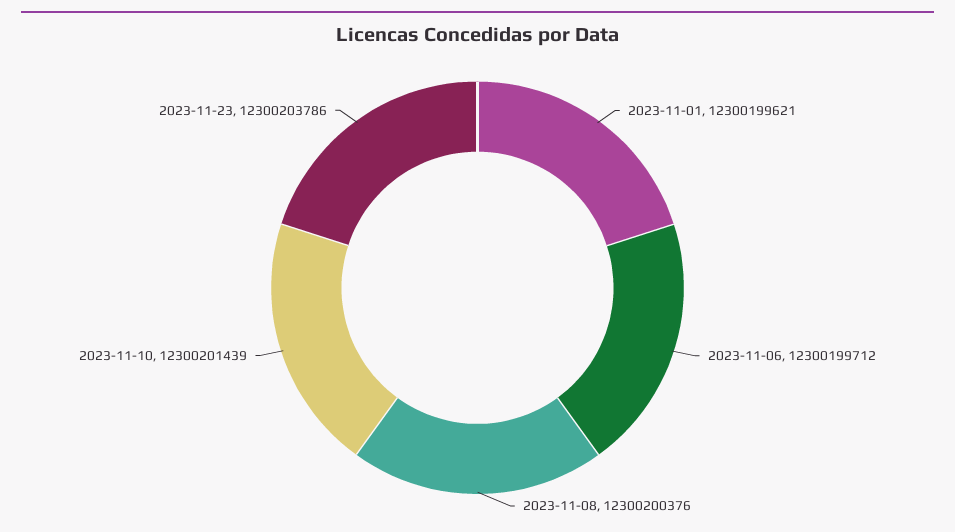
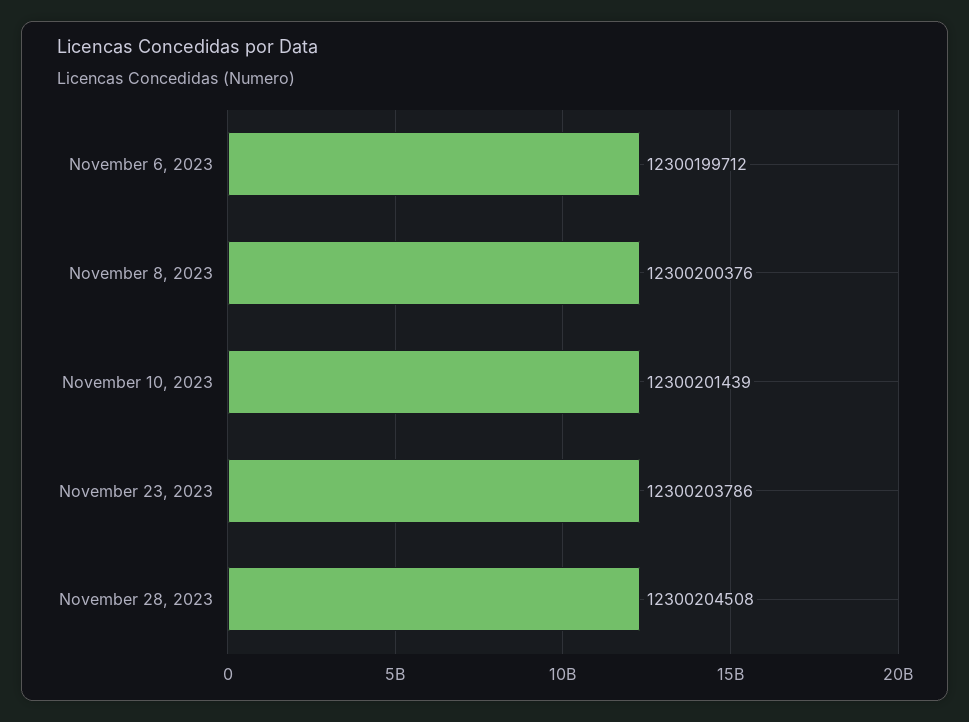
2023-11-01: 12300199621 -> none
November 28, 2023: none -> 12300204508

